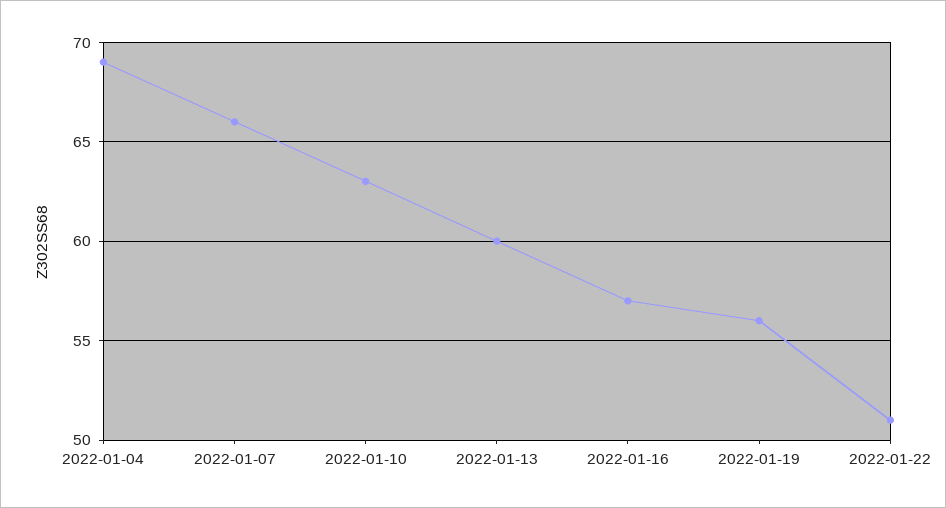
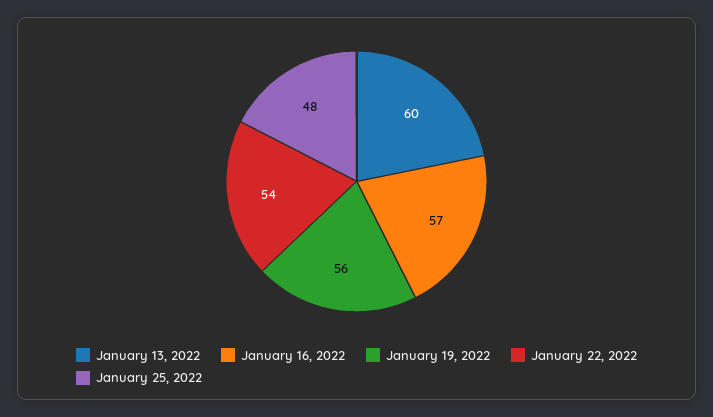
2022-01-04: 69 -> none
2022-01-07: 66 -> none
2022-01-10: 63 -> none
2022-01-22: 51 -> 54
January 25, 2022: none -> 48

